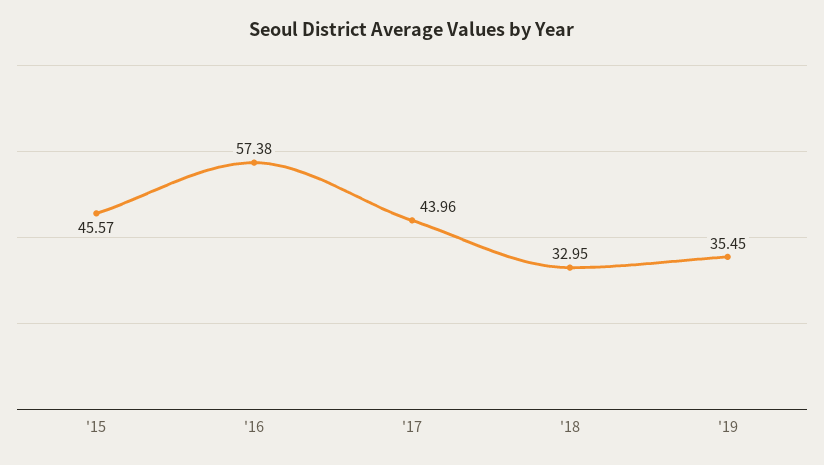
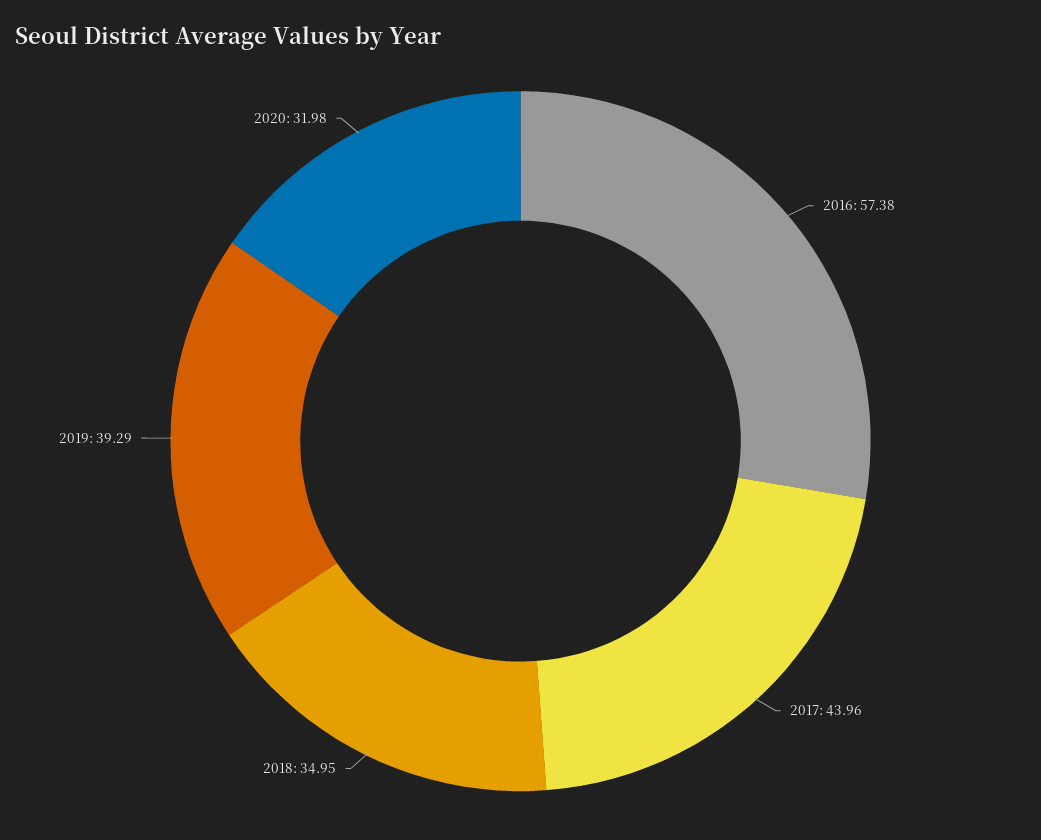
'15: 45.57 -> none
'18: 32.95 -> 34.95
'19: 35.45 -> 39.29
2020: none -> 31.98

